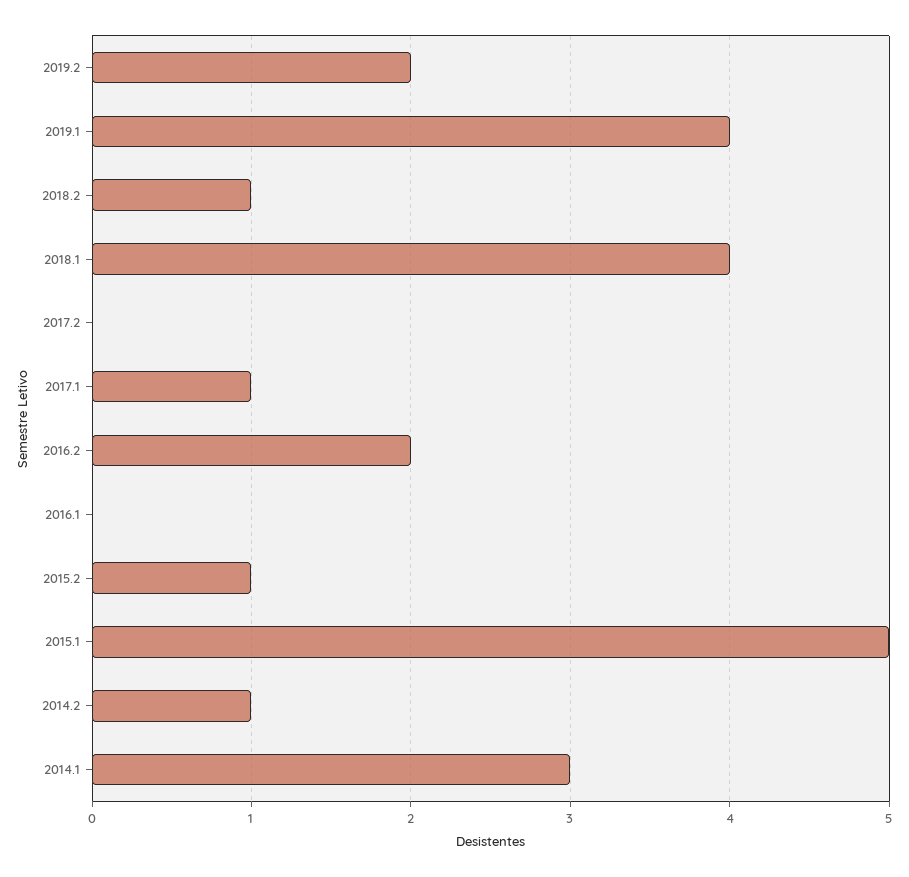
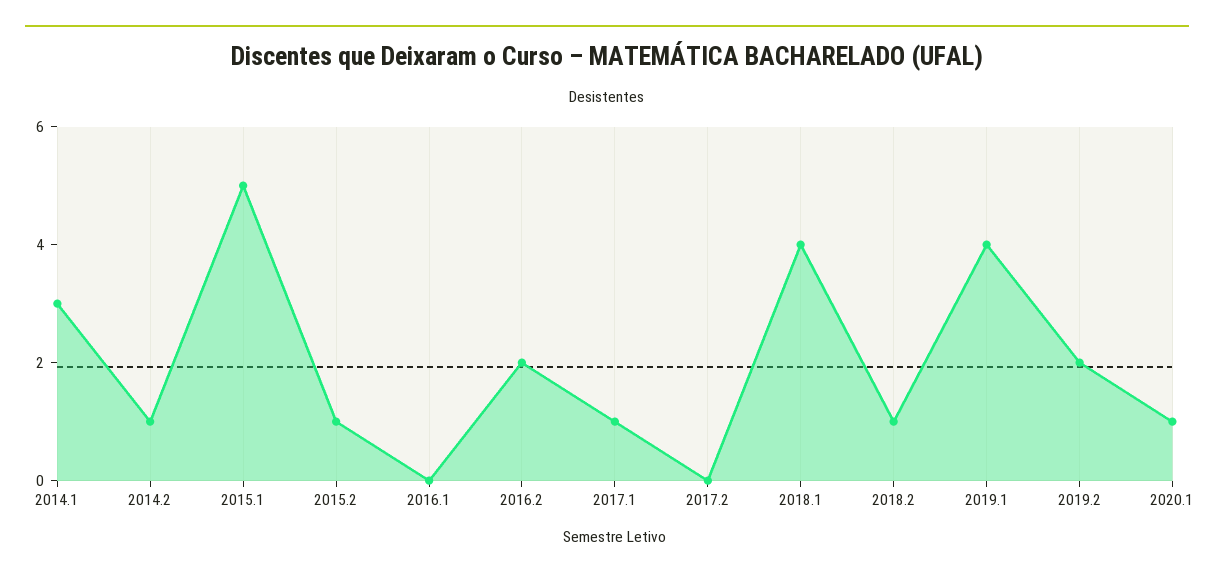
2020.1: none -> 1

